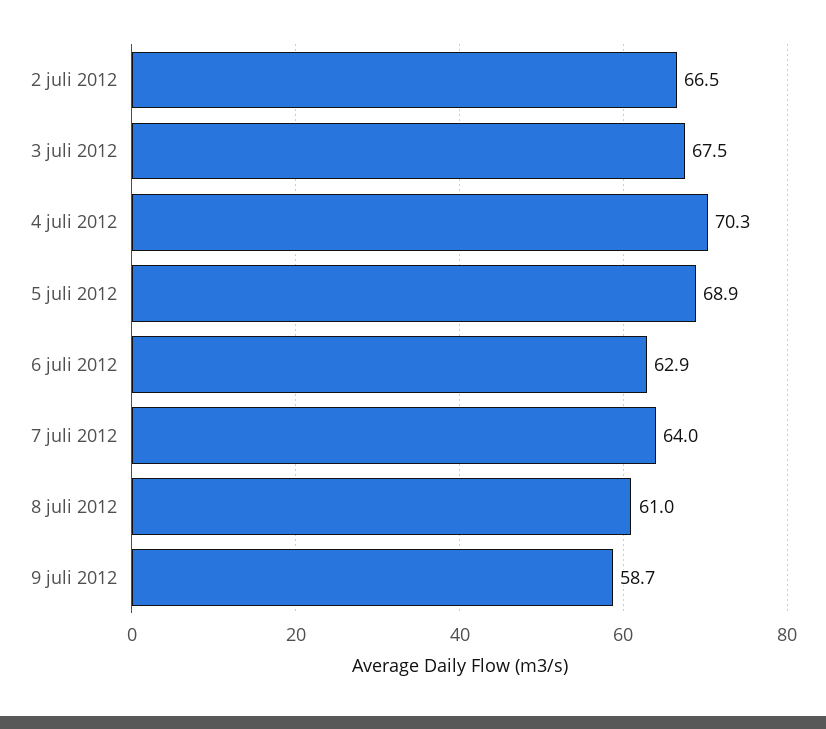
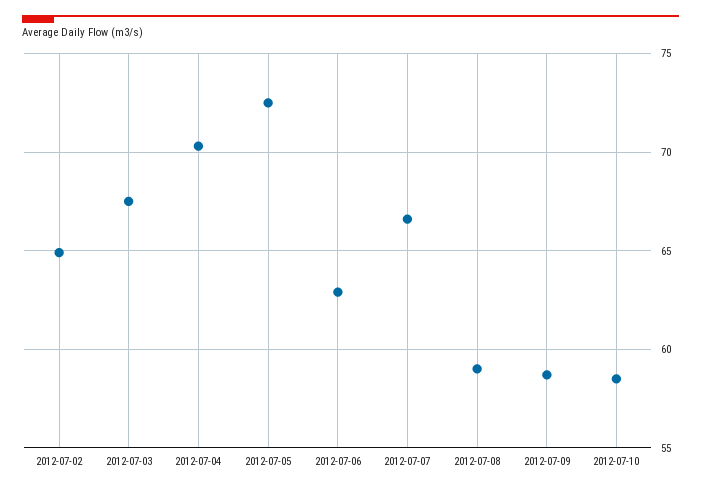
2 juli 2012: 66.5 -> 65
5 juli 2012: 68.9 -> 72.5
7 juli 2012: 64 -> 66.5
8 juli 2012: 61 -> 59
2012-07-10: none -> 58.5

